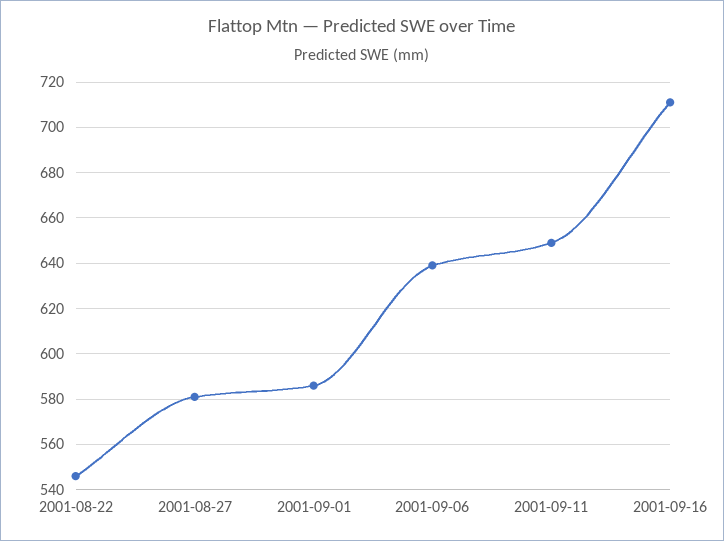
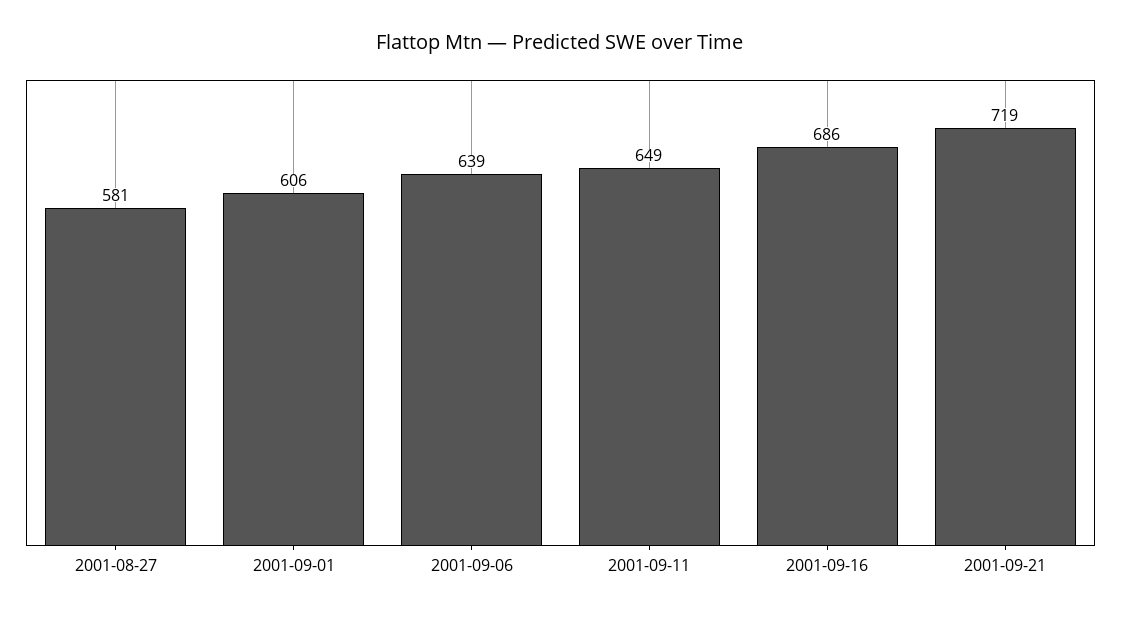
2001-08-22: 545 -> none
2001-09-01: 585 -> 606
2001-09-16: 710 -> 686
2001-09-21: none -> 719

